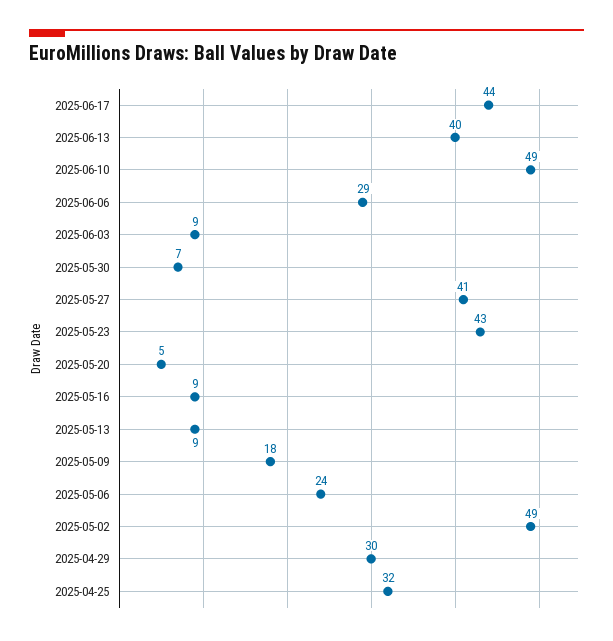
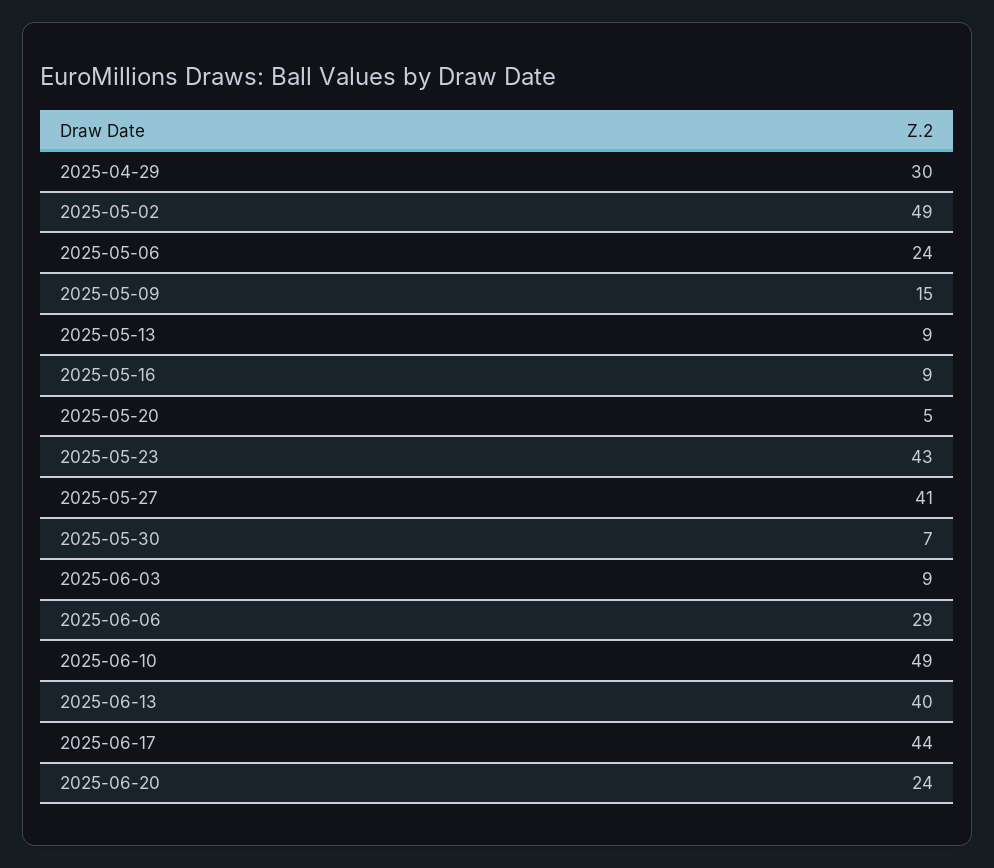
2025-05-09: 18 -> 15
2025-04-25: 32 -> none
2025-06-20: none -> 24

